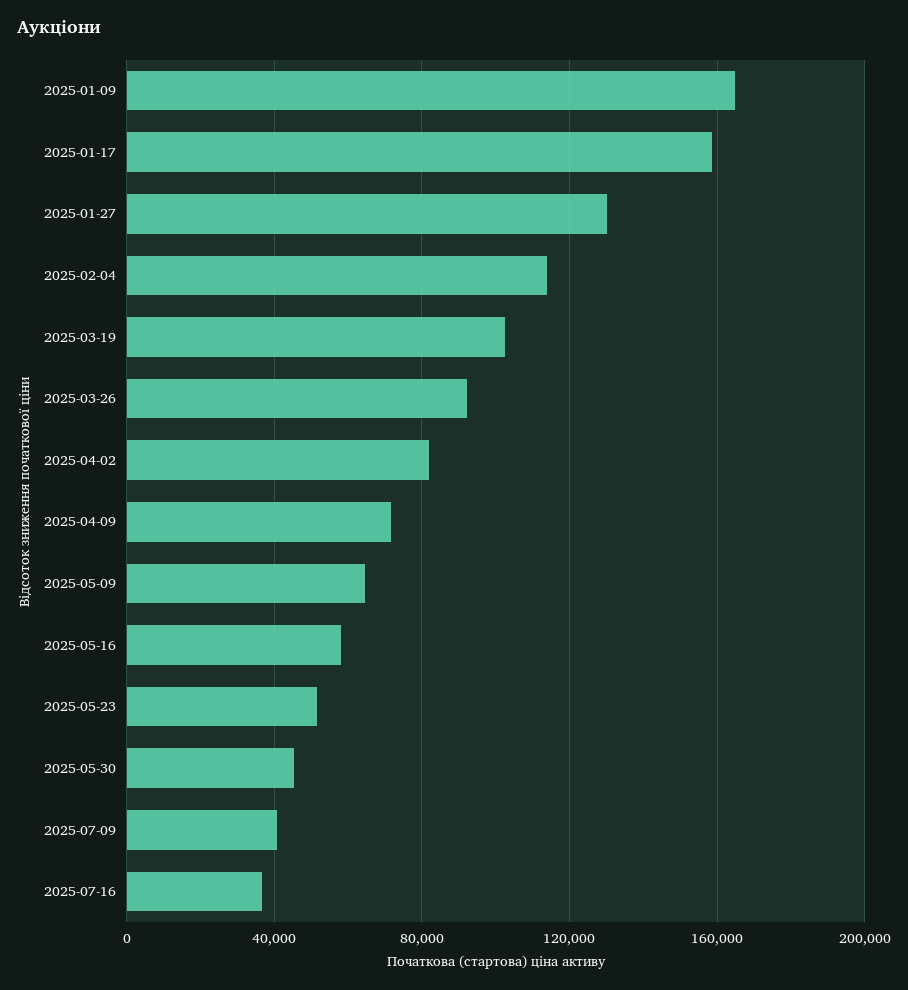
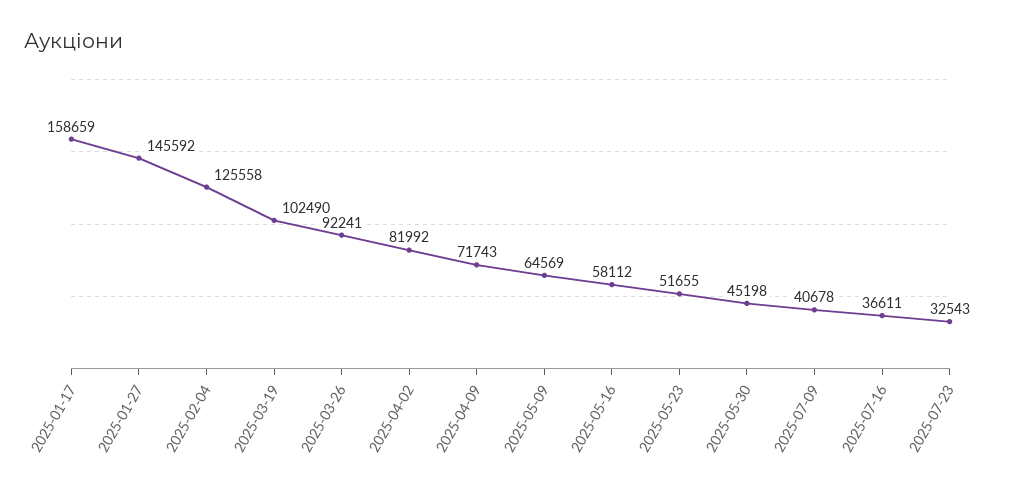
2025-01-09: 165000 -> none
2025-01-27: 130000 -> 145592
2025-02-04: 115000 -> 125558
2025-07-23: none -> 32543

